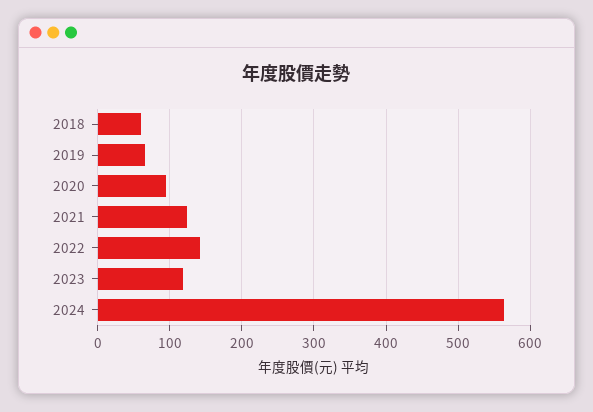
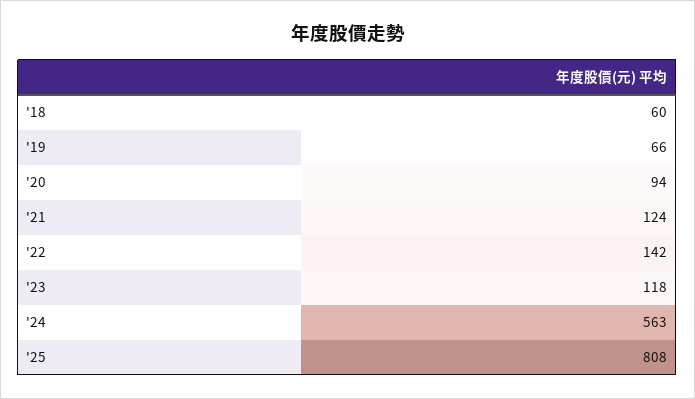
'25: none -> 808

